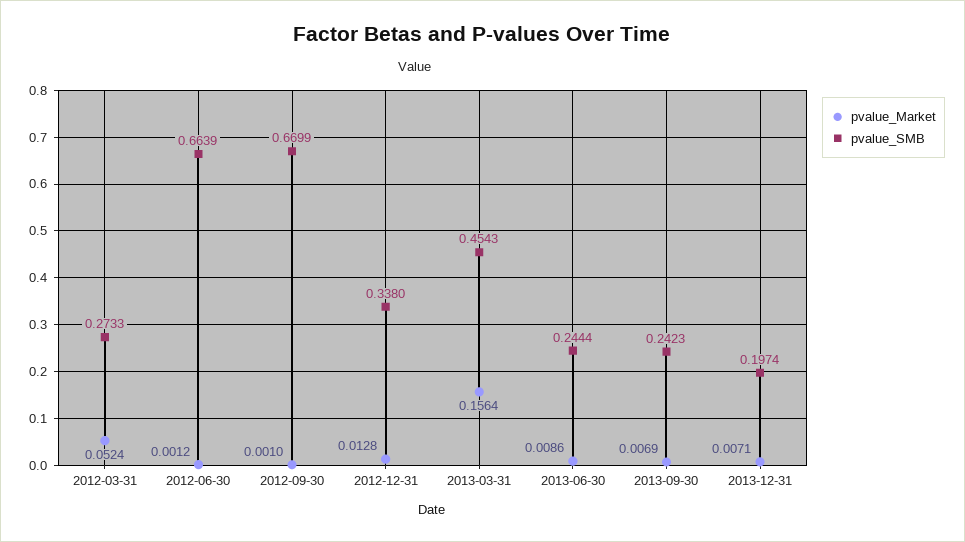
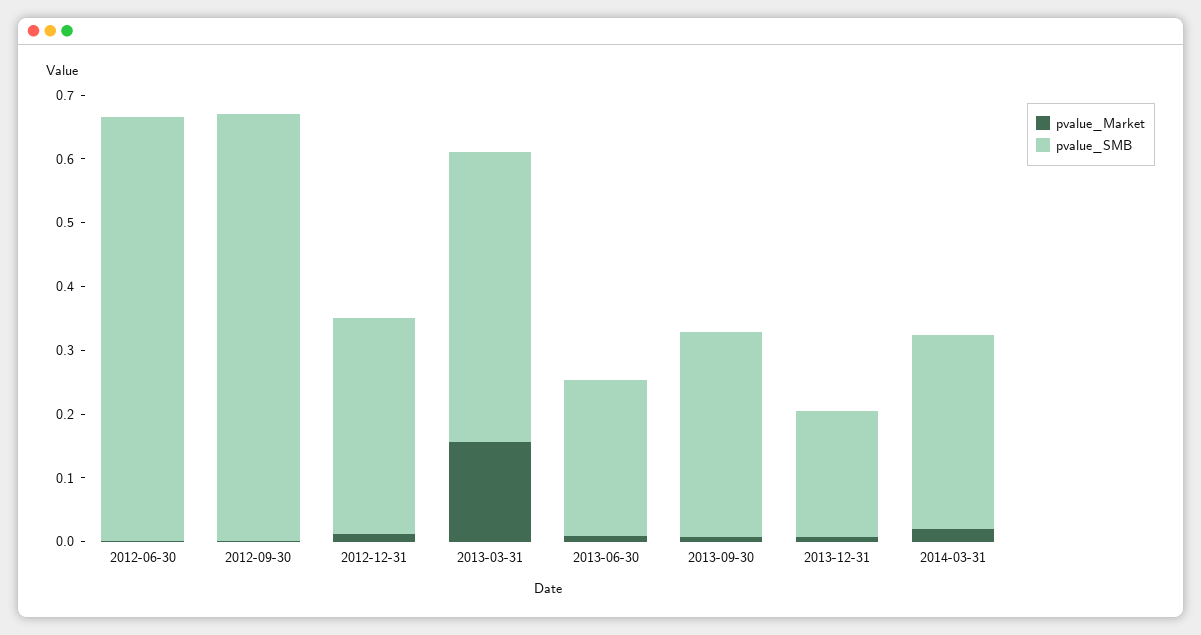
pvalue_Market, 2012-03-31: 0.0524 -> none
pvalue_SMB, 2012-03-31: 0.2733 -> none
pvalue_SMB, 2013-09-30: 0.2423 -> 0.32
pvalue_Market, 2014-03-31: none -> 0.02
pvalue_SMB, 2014-03-31: none -> 0.3

